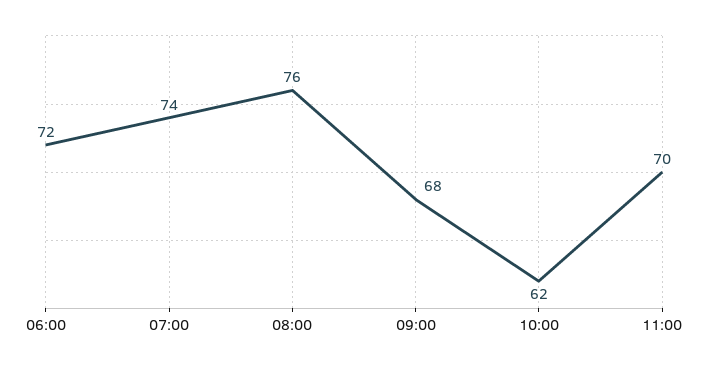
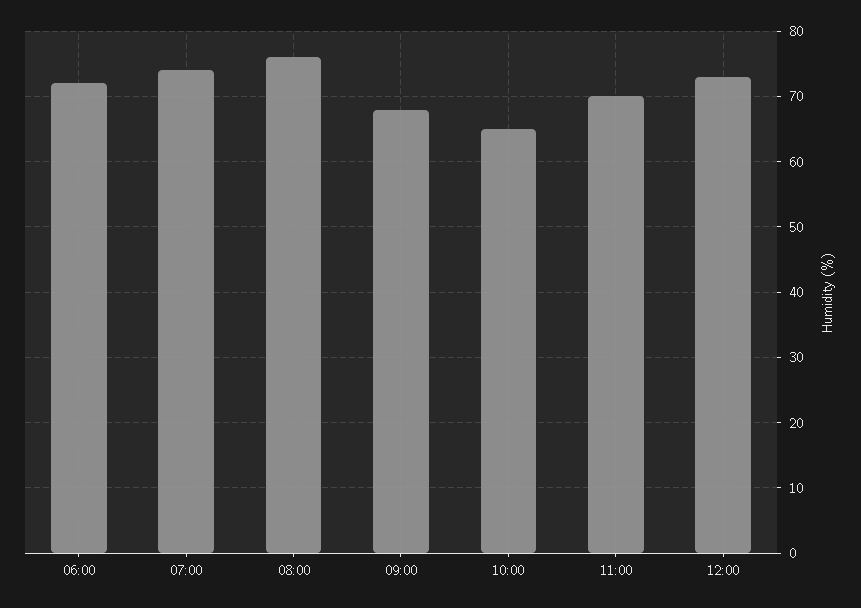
10:00: 62 -> 65
12:00: none -> 73

